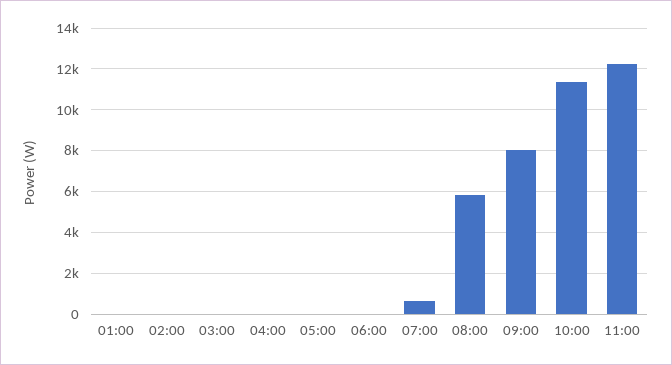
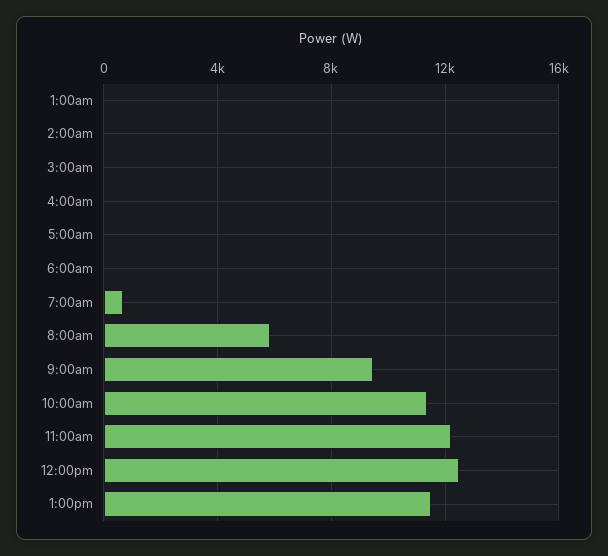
09:00: 8000 -> 9500
12:00pm: none -> 12500
1:00pm: none -> 11500

